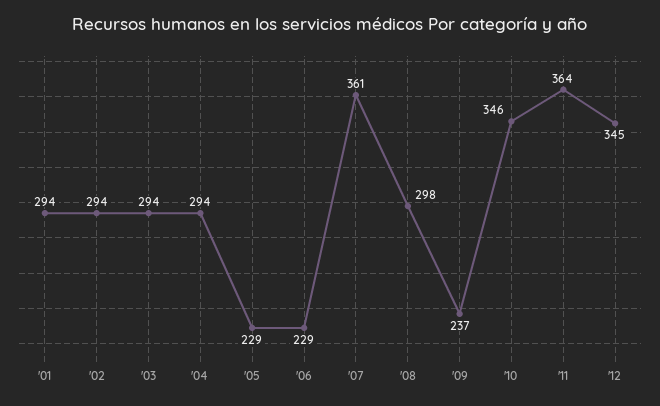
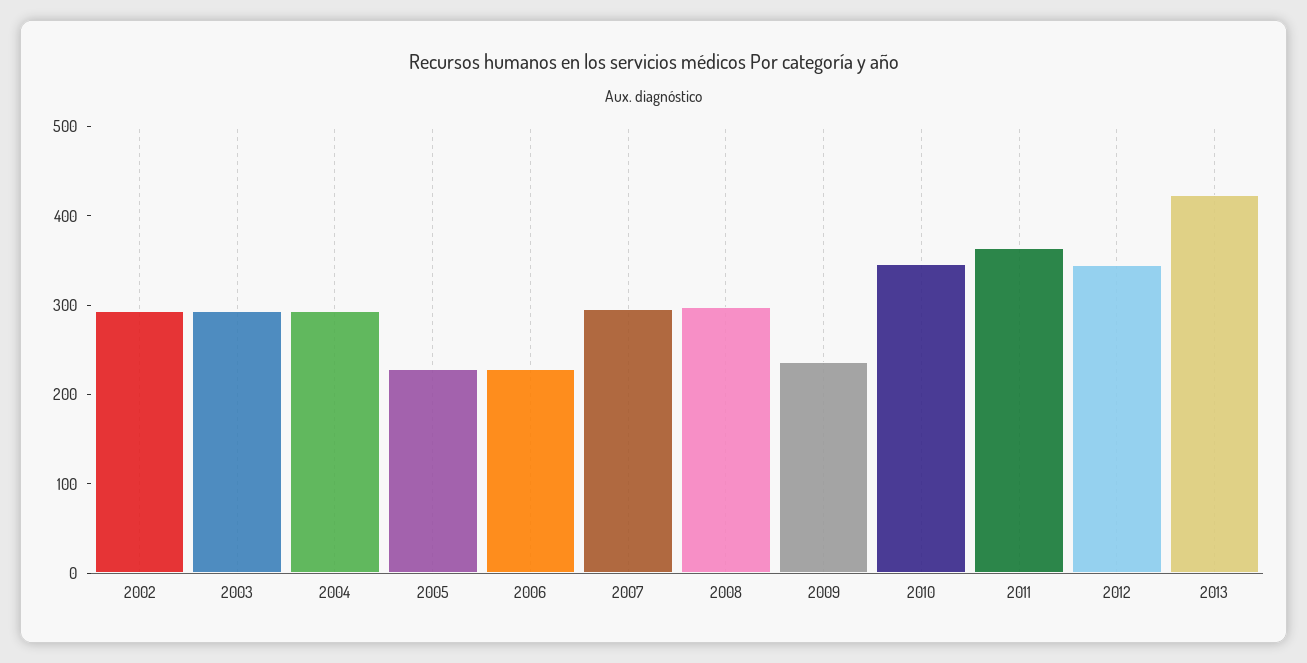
'01: 294 -> none
'07: 361 -> 300
2013: none -> 420

